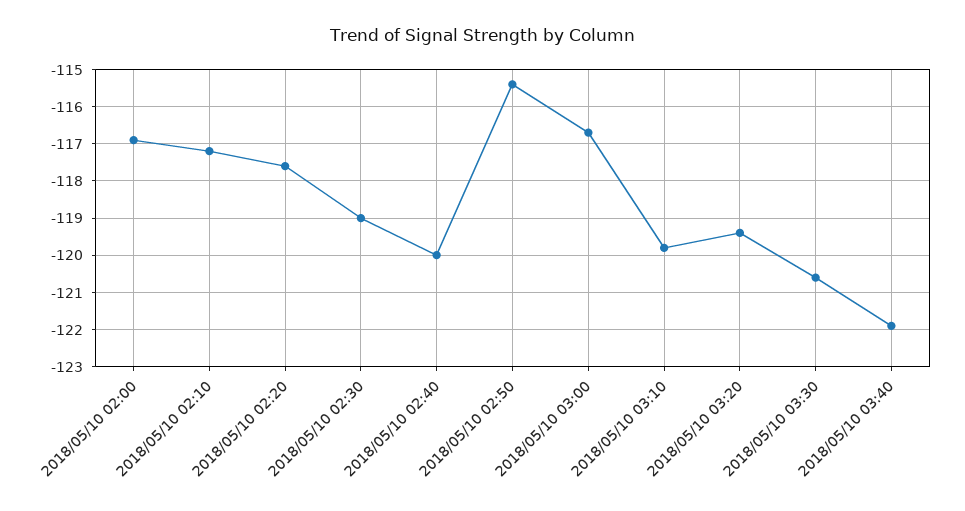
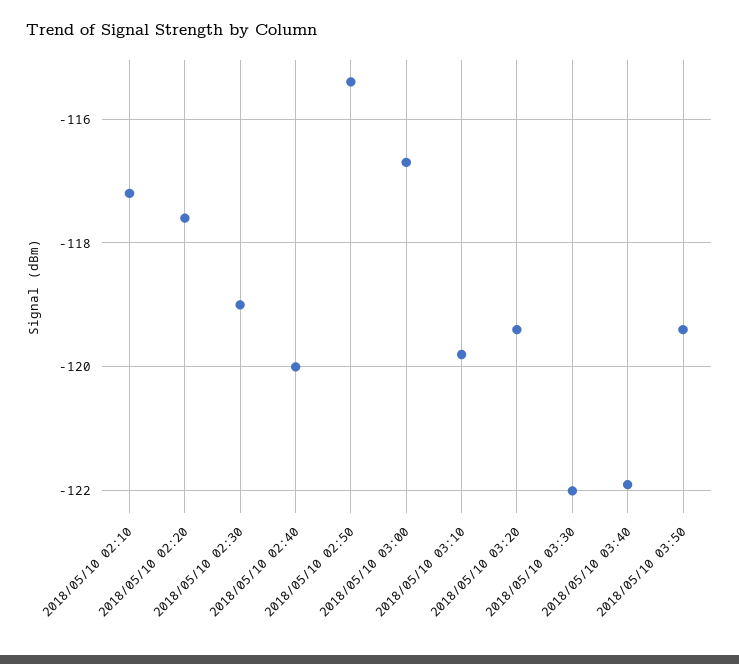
2018/05/10 02:00: -117 -> none
2018/05/10 03:30: -120.5 -> -122
2018/05/10 03:50: none -> -119.5

